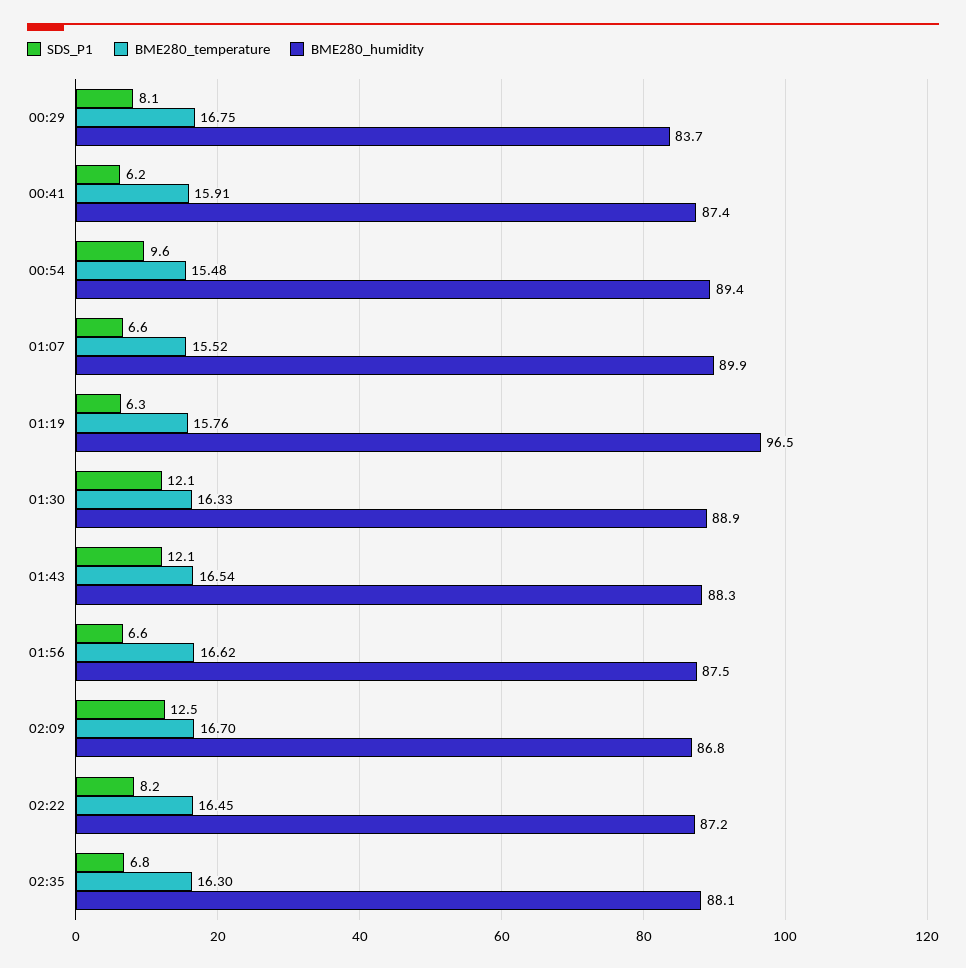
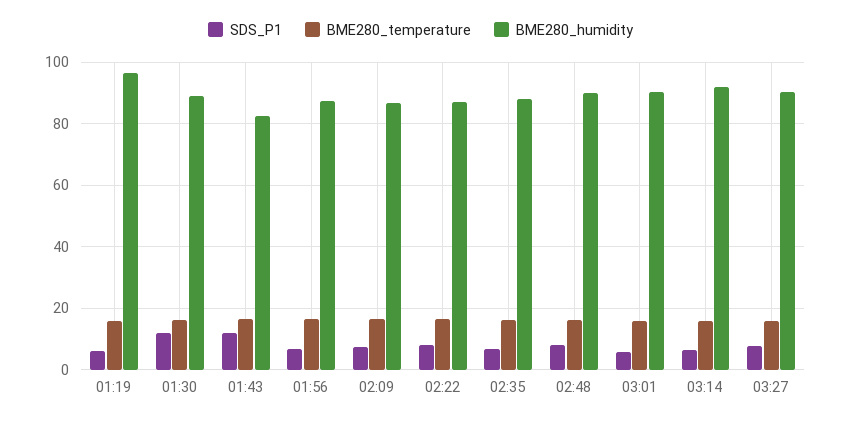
SDS_P1, 00:29: 8.1 -> none
BME280_temperature, 00:29: 16.75 -> none
BME280_humidity, 00:29: 83.7 -> none
SDS_P1, 00:41: 6.2 -> none
BME280_temperature, 00:41: 15.91 -> none
BME280_humidity, 00:41: 87.4 -> none
SDS_P1, 00:54: 9.6 -> none
BME280_temperature, 00:54: 15.48 -> none
BME280_humidity, 00:54: 89.4 -> none
SDS_P1, 01:07: 6.6 -> none
BME280_temperature, 01:07: 15.52 -> none
BME280_humidity, 01:07: 89.9 -> none
BME280_humidity, 01:43: 88.3 -> 82
SDS_P1, 02:09: 12.5 -> 8
SDS_P1, 02:48: none -> 8
BME280_temperature, 02:48: none -> 16
BME280_humidity, 02:48: none -> 90
SDS_P1, 03:01: none -> 6
BME280_temperature, 03:01: none -> 16
BME280_humidity, 03:01: none -> 90
SDS_P1, 03:14: none -> 6
BME280_temperature, 03:14: none -> 16
BME280_humidity, 03:14: none -> 92
SDS_P1, 03:27: none -> 8
BME280_temperature, 03:27: none -> 16
BME280_humidity, 03:27: none -> 90

